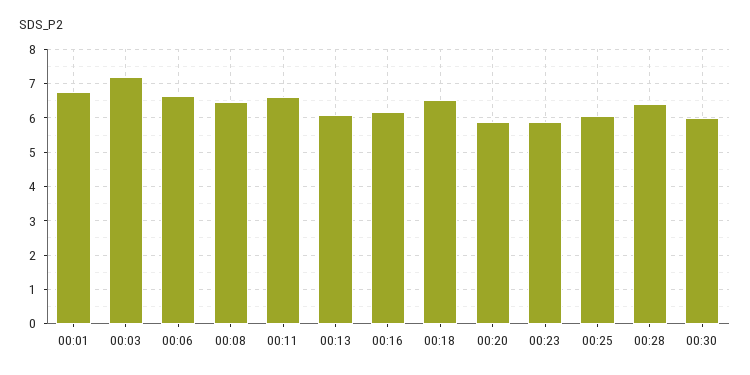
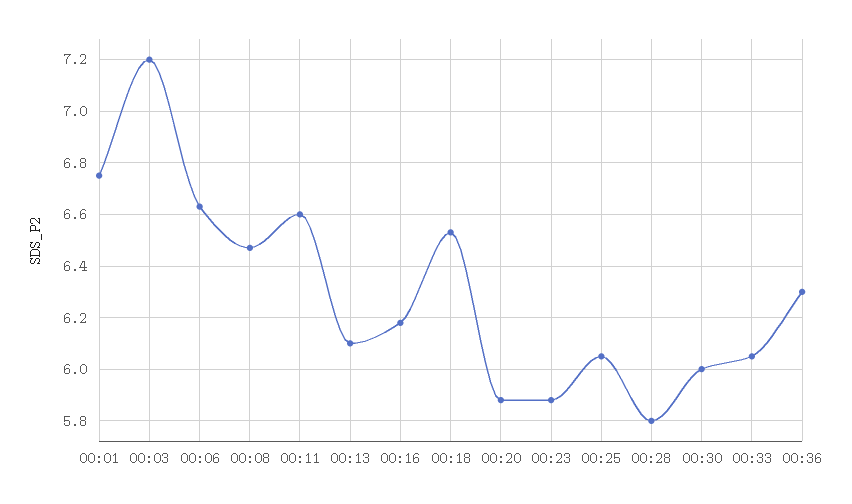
00:28: 6.4 -> 5.8
00:33: none -> 6.05
00:36: none -> 6.3

